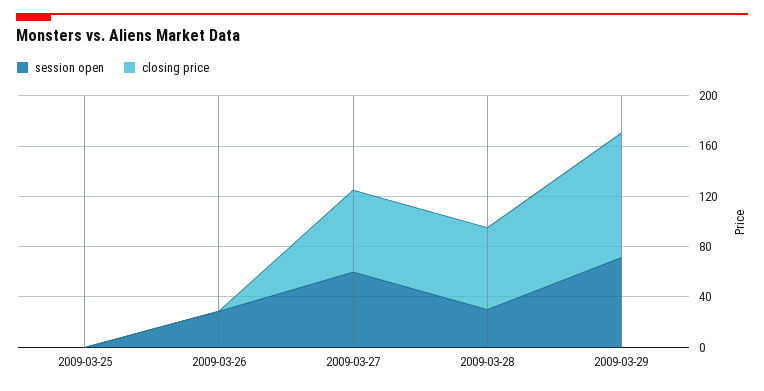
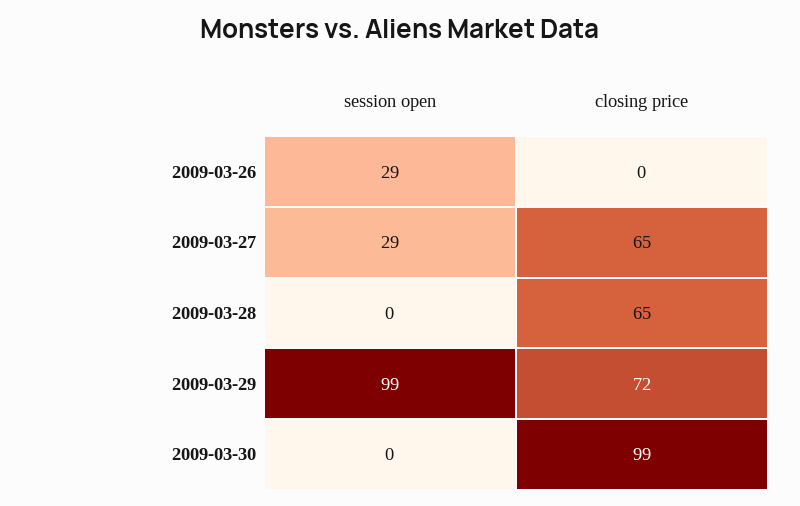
session open, 2009-03-25: 0 -> none
closing price, 2009-03-25: 0 -> none
session open, 2009-03-27: 60 -> 29
session open, 2009-03-28: 30 -> 0
session open, 2009-03-29: 70 -> 99
closing price, 2009-03-29: 100 -> 72
session open, 2009-03-30: none -> 0
closing price, 2009-03-30: none -> 99

